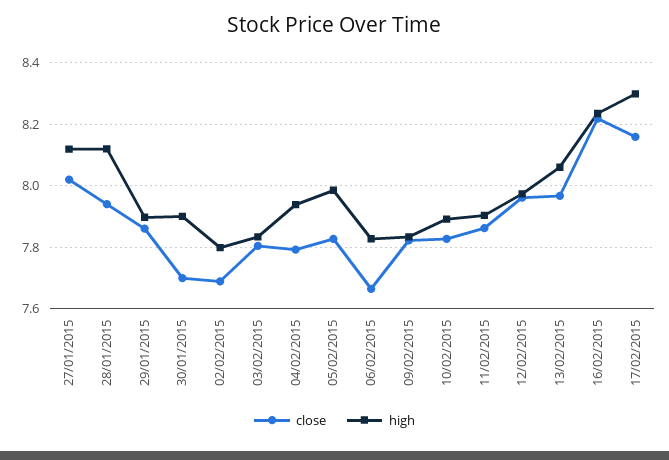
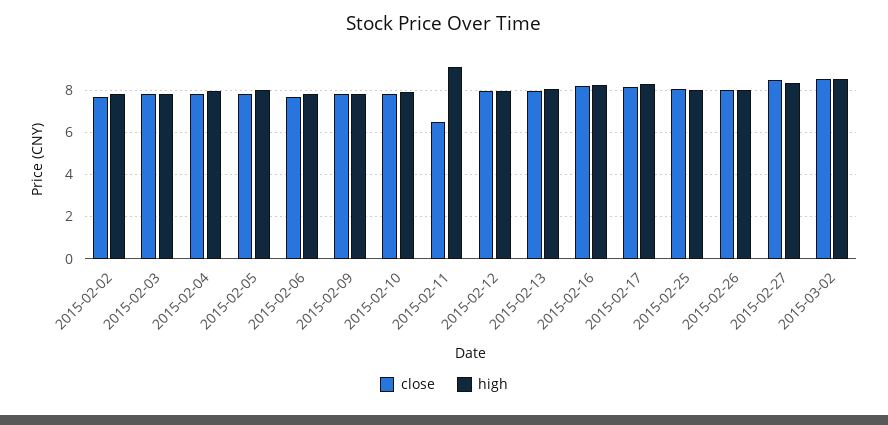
close, 27/01/2015: 8.02 -> none
high, 27/01/2015: 8.12 -> none
close, 28/01/2015: 7.94 -> none
high, 28/01/2015: 8.12 -> none
close, 29/01/2015: 7.86 -> none
high, 29/01/2015: 7.9 -> none
close, 30/01/2015: 7.7 -> none
high, 30/01/2015: 7.9 -> none
close, 11/02/2015: 7.86 -> 6.5
high, 11/02/2015: 7.9 -> 9
close, 2015-02-25: none -> 8
high, 2015-02-25: none -> 8
close, 2015-02-26: none -> 8
high, 2015-02-26: none -> 8
close, 2015-02-27: none -> 8.5
high, 2015-02-27: none -> 8.5
close, 2015-03-02: none -> 8.5
high, 2015-03-02: none -> 8.5

